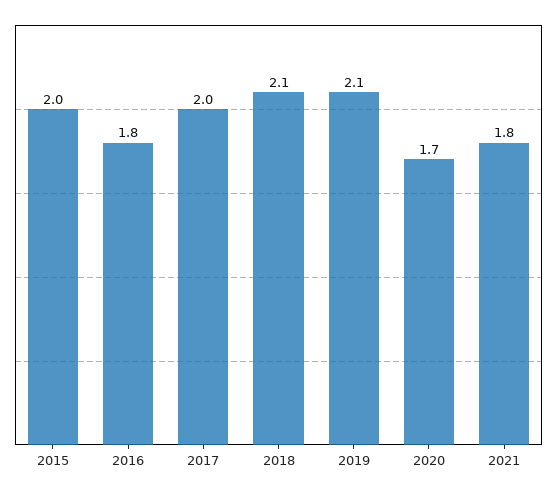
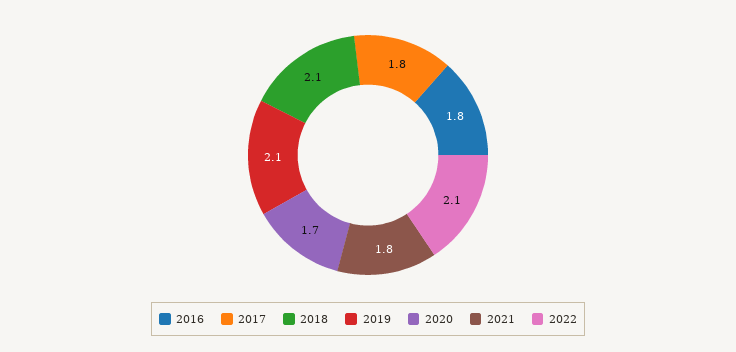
2015: 2 -> none
2017: 2 -> 1.8
2022: none -> 2.1

